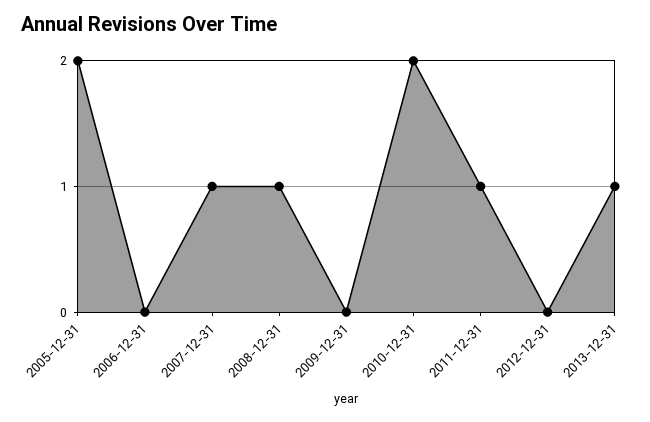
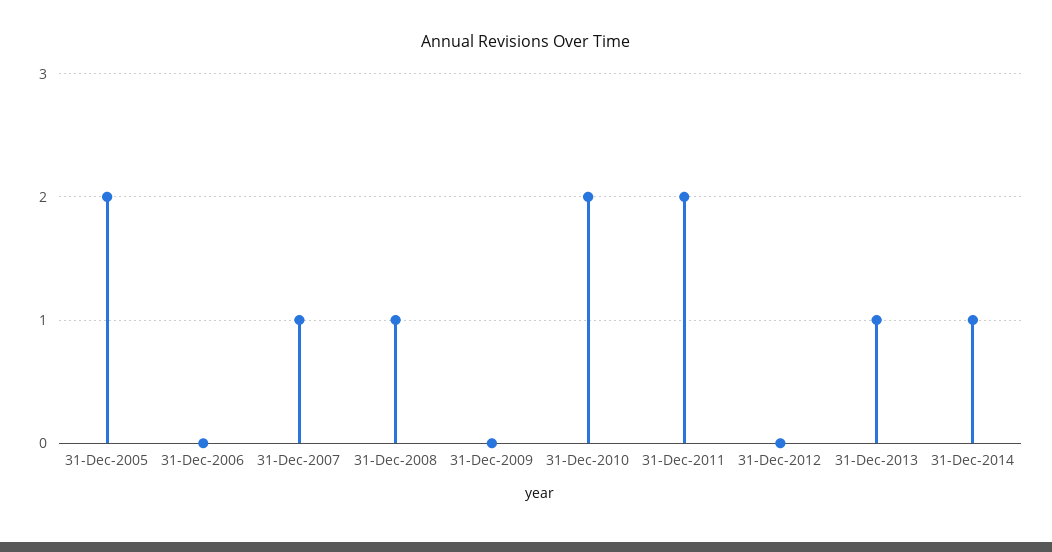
2011-12-31: 1 -> 2
31-Dec-2014: none -> 1

